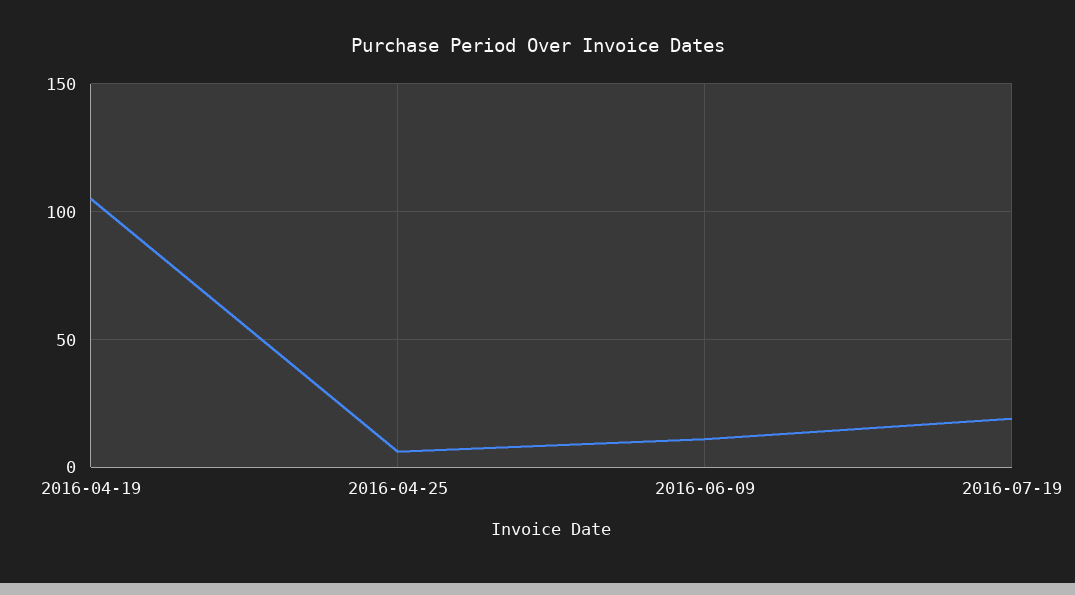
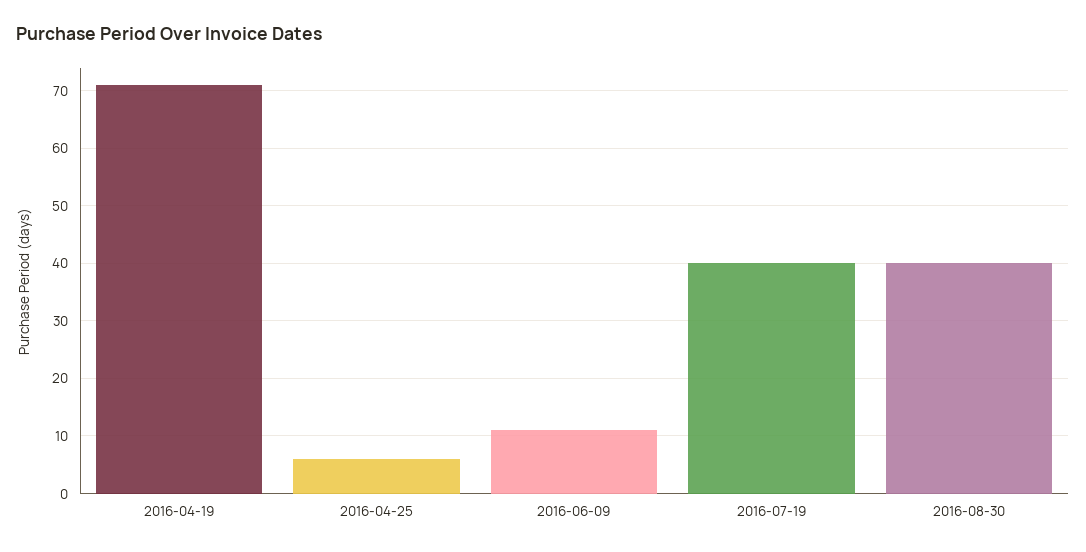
2016-04-19: 105 -> 70
2016-07-19: 20 -> 40
2016-08-30: none -> 40

